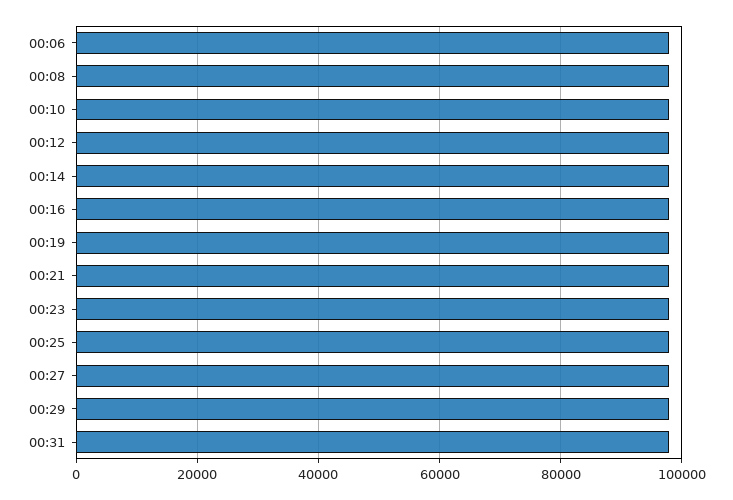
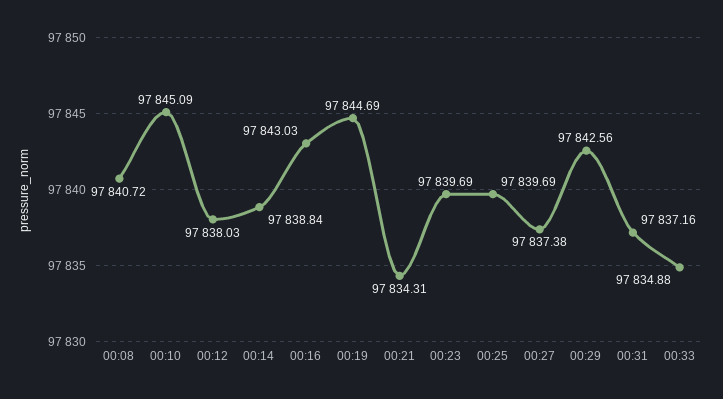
00:06: 98000 -> none
00:33: none -> 97834.88

